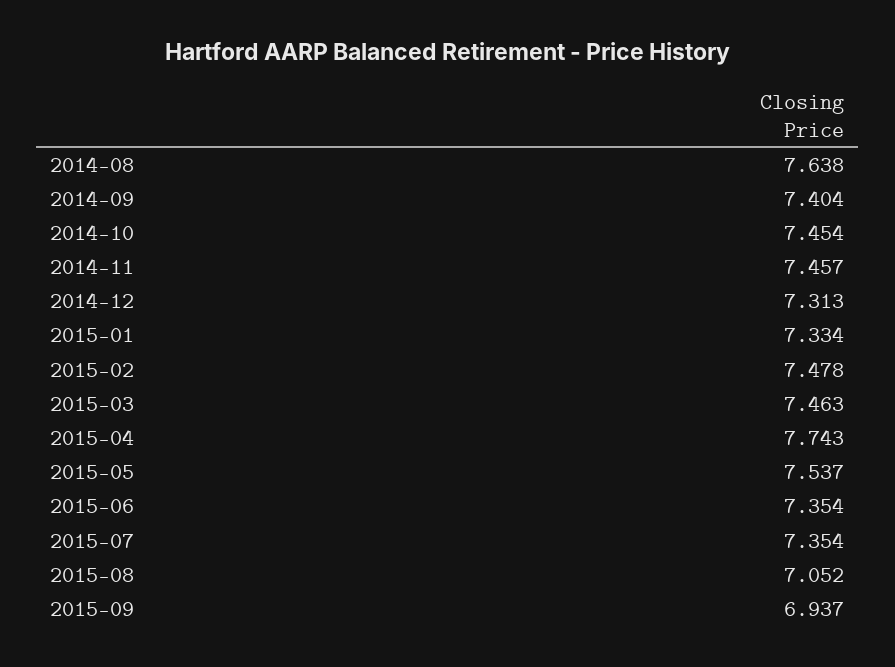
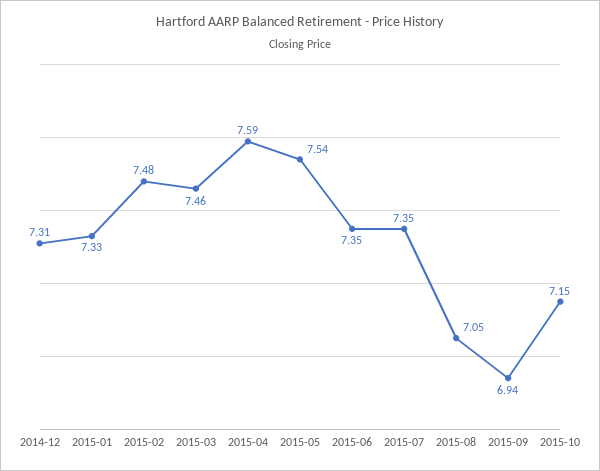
2014-08: 7.638 -> none
2014-09: 7.404 -> none
2014-10: 7.454 -> none
2014-11: 7.457 -> none
2015-04: 7.743 -> 7.59
2015-10: none -> 7.15

